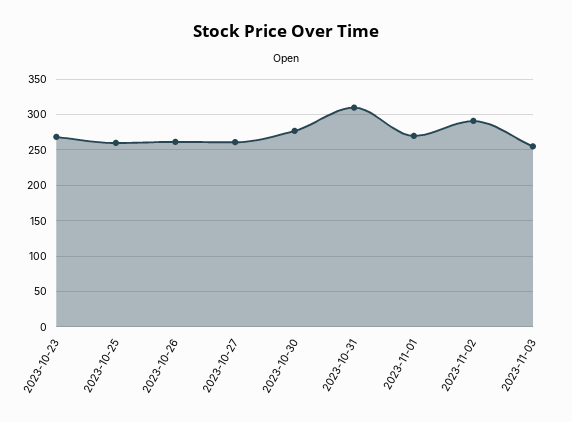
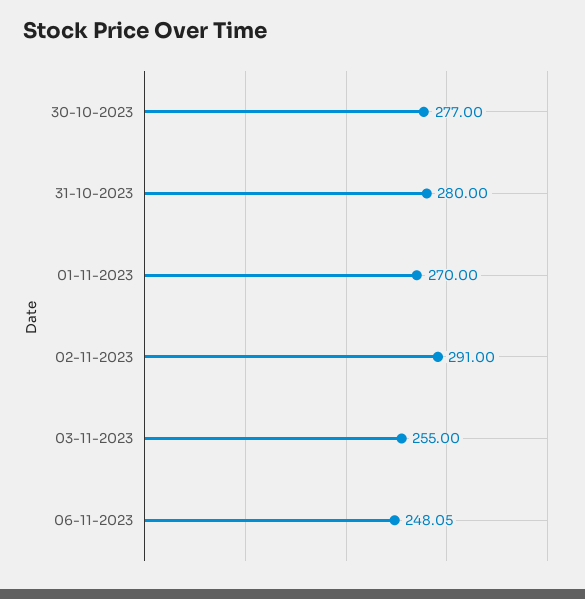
2023-10-23: 270 -> none
2023-10-25: 260 -> none
2023-10-26: 260 -> none
2023-10-27: 260 -> none
2023-10-31: 310 -> 280
06-11-2023: none -> 248.05

